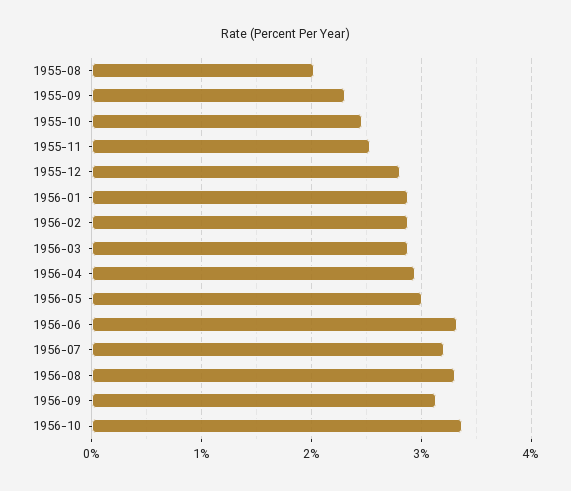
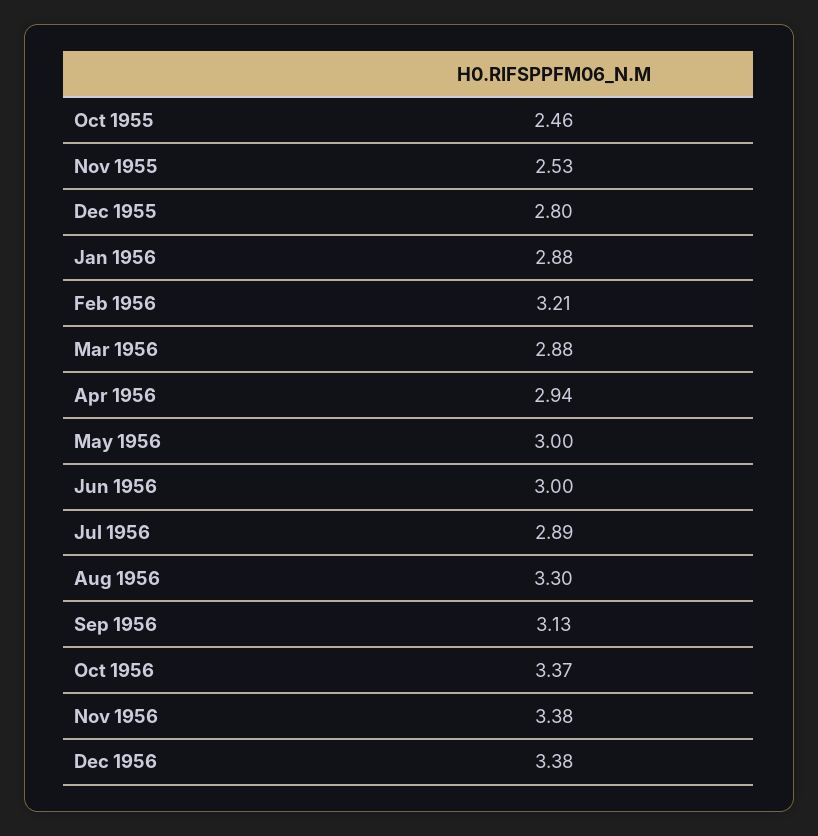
1955-08: 2 -> none
1955-09: 2.3 -> none
1956-02: 2.9 -> 3.21
1956-06: 3.3 -> 3
1956-07: 3.2 -> 2.89
Nov 1956: none -> 3.38
Dec 1956: none -> 3.38

